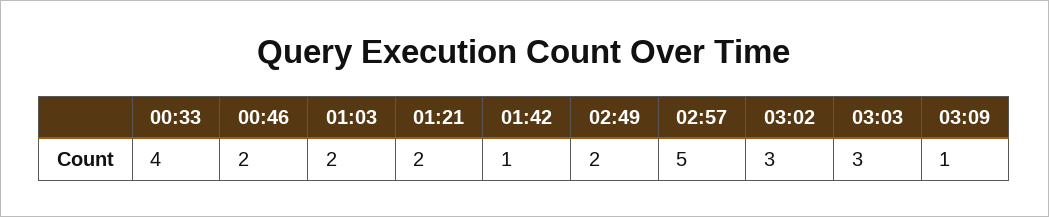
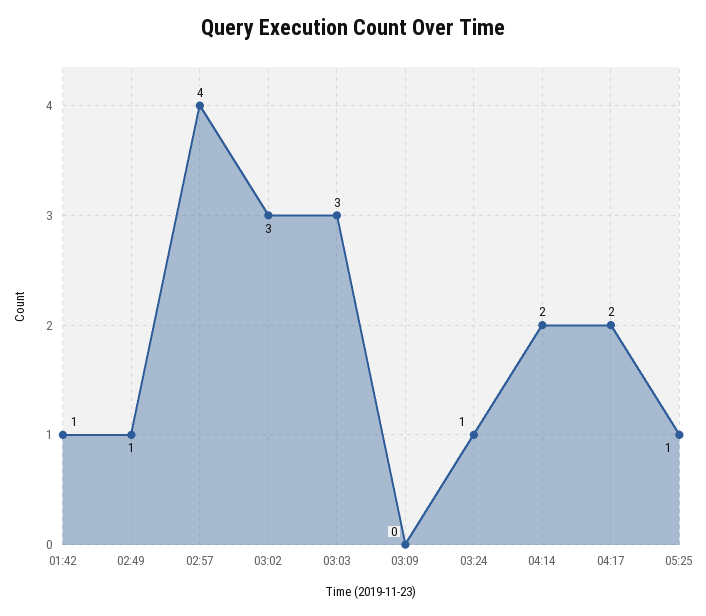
00:33: 4 -> none
00:46: 2 -> none
01:03: 2 -> none
01:21: 2 -> none
02:49: 2 -> 1
02:57: 5 -> 4
03:09: 1 -> 0
03:24: none -> 1
04:14: none -> 2
04:17: none -> 2
05:25: none -> 1

